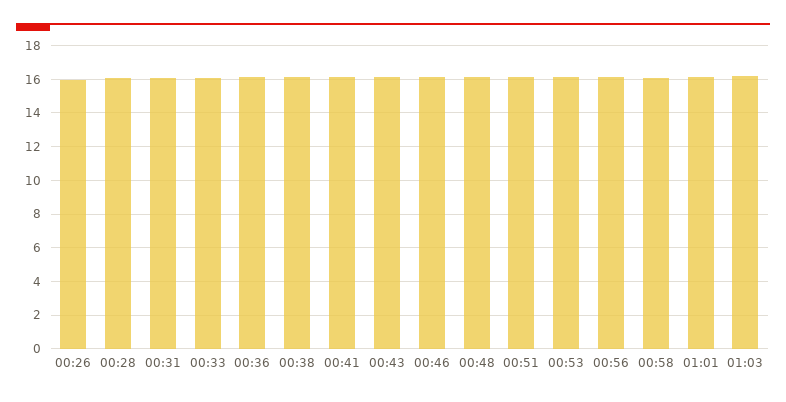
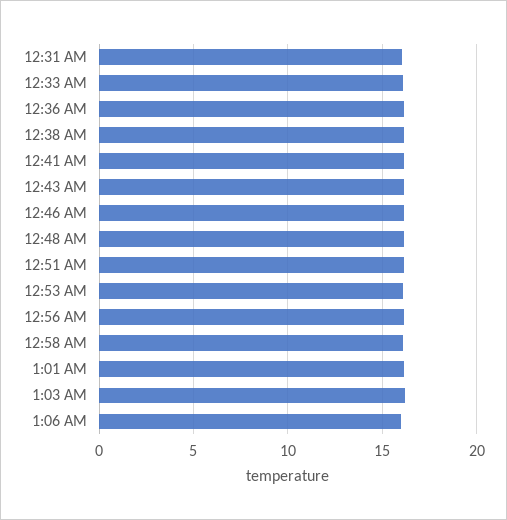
00:26: 16 -> none
00:28: 16 -> none
1:06 AM: none -> 16

